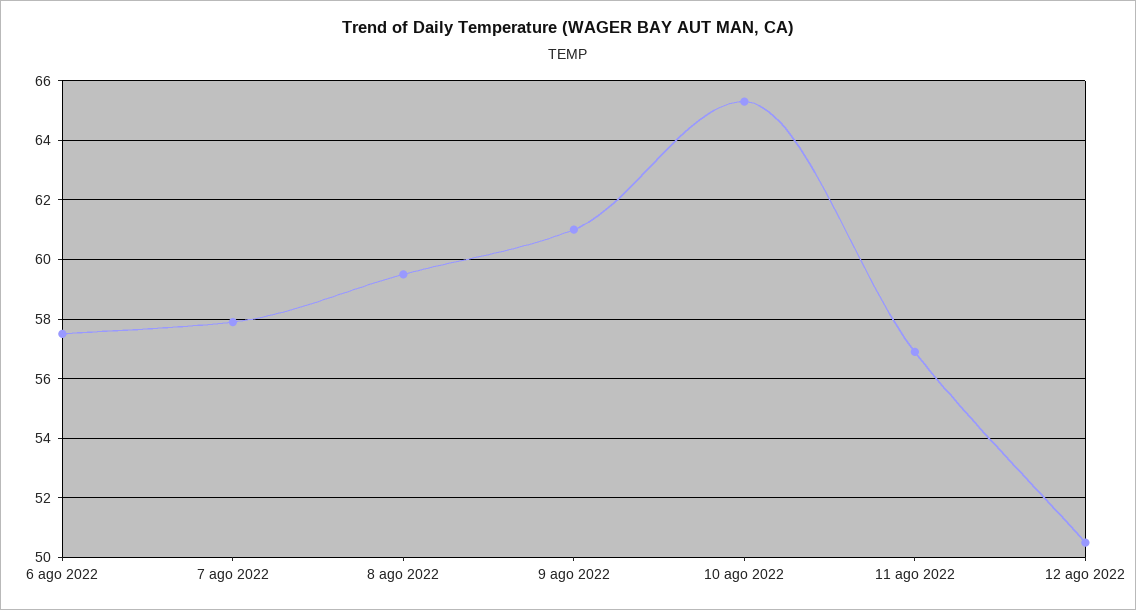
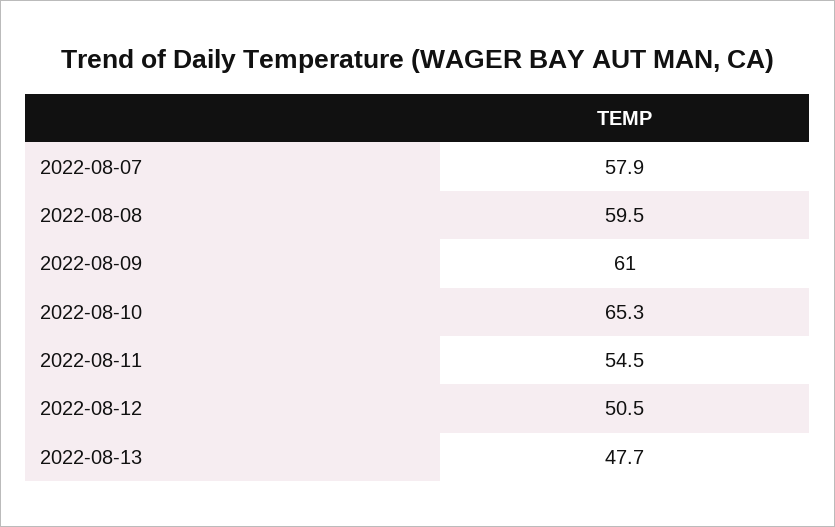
6 ago 2022: 57.5 -> none
11 ago 2022: 57 -> 54.5
2022-08-13: none -> 47.7

